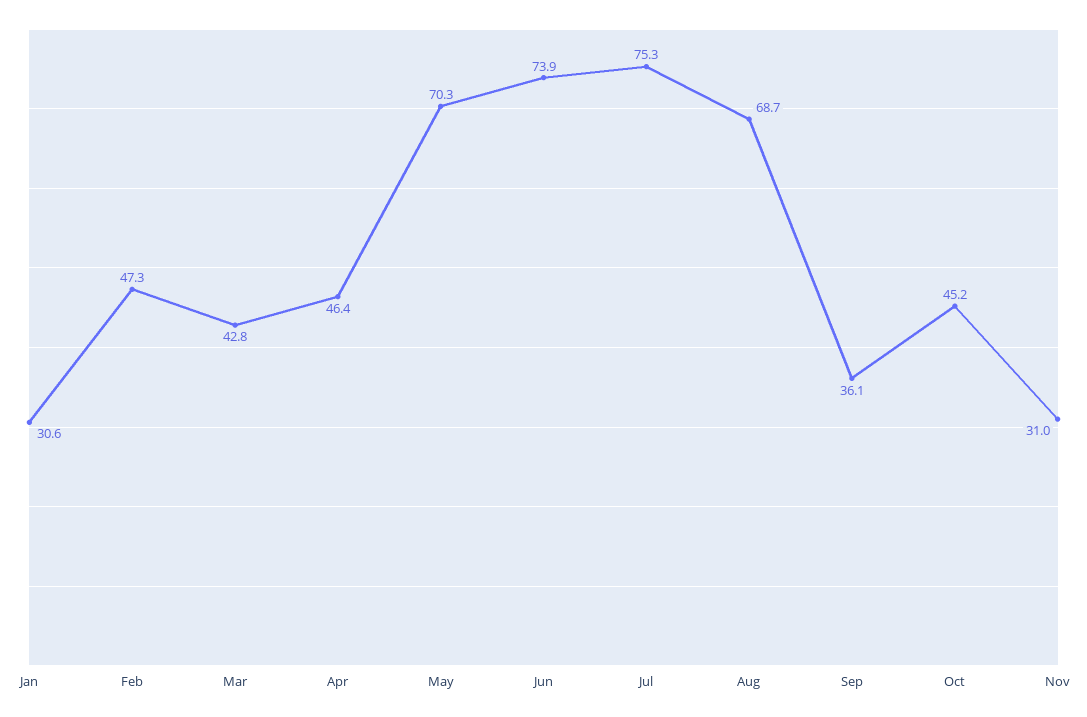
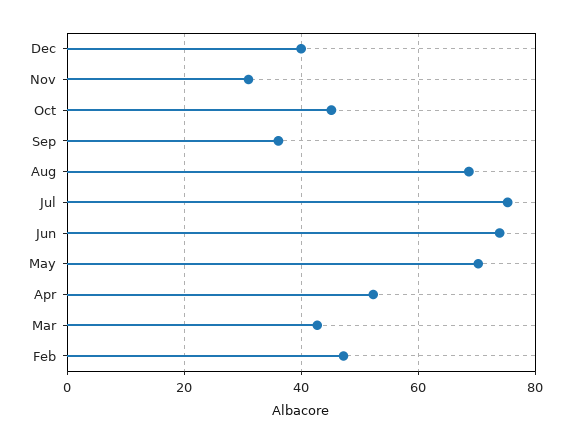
Jan: 30.6 -> none
Apr: 46.4 -> 52
Dec: none -> 40

